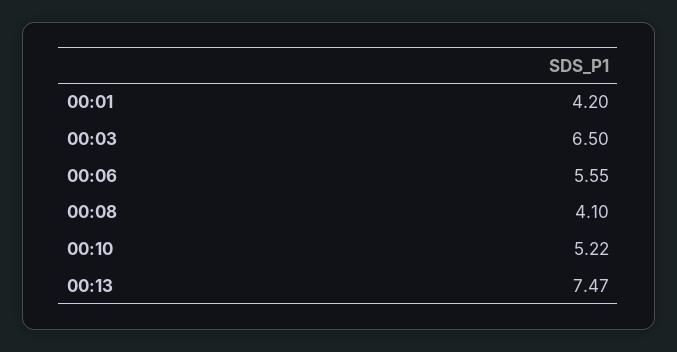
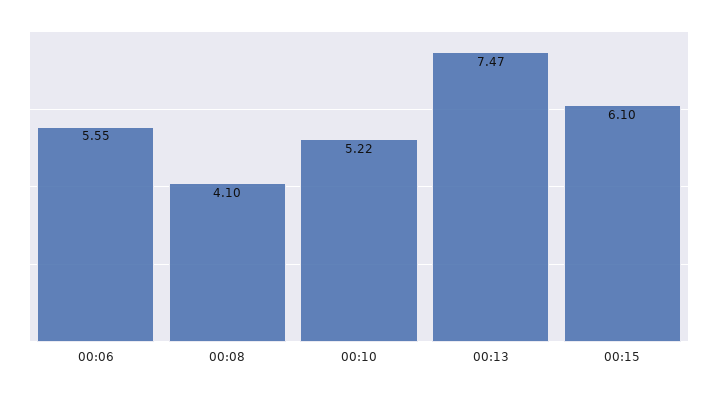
00:01: 4.2 -> none
00:03: 6.5 -> none
00:15: none -> 6.1

